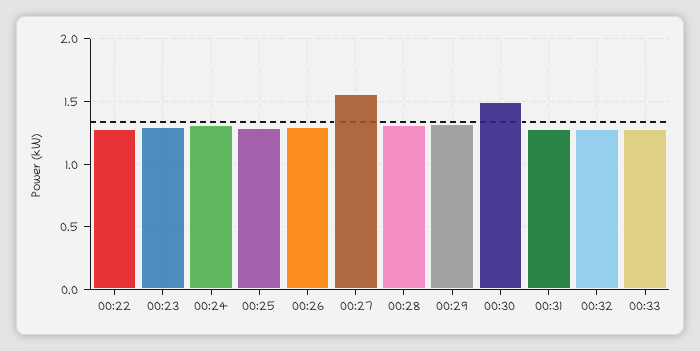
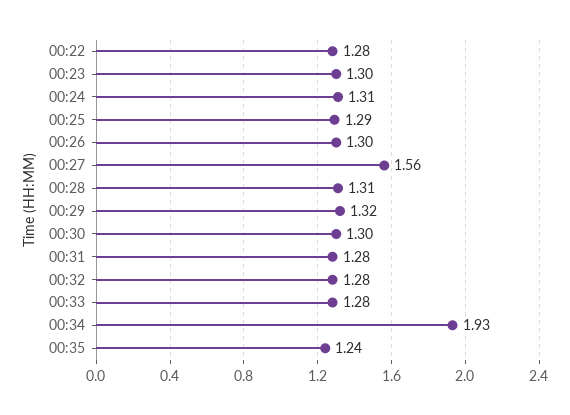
00:30: 1.5 -> 1.3
00:34: none -> 1.93
00:35: none -> 1.24

